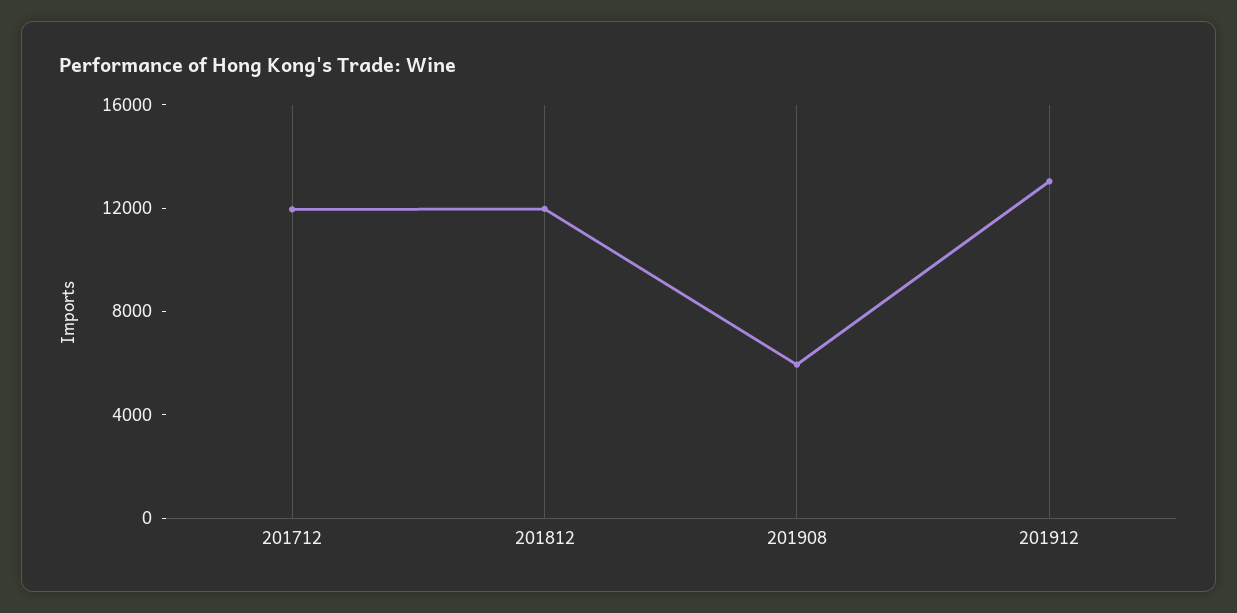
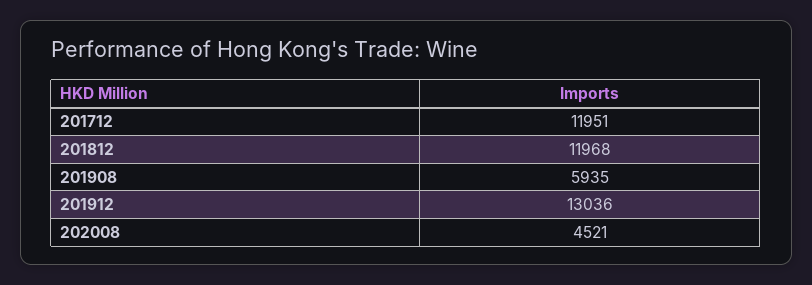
202008: none -> 4521

